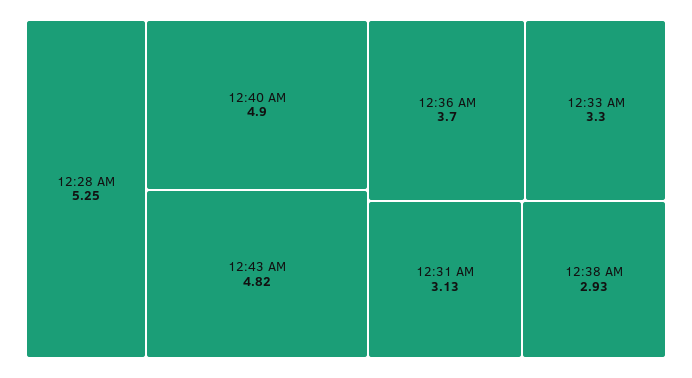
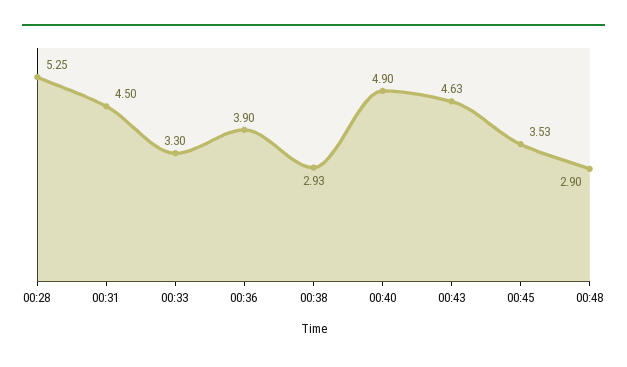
12:43 AM: 4.82 -> 4.63
12:36 AM: 3.7 -> 3.9
12:31 AM: 3.13 -> 4.5
00:45: none -> 3.53
00:48: none -> 2.9

